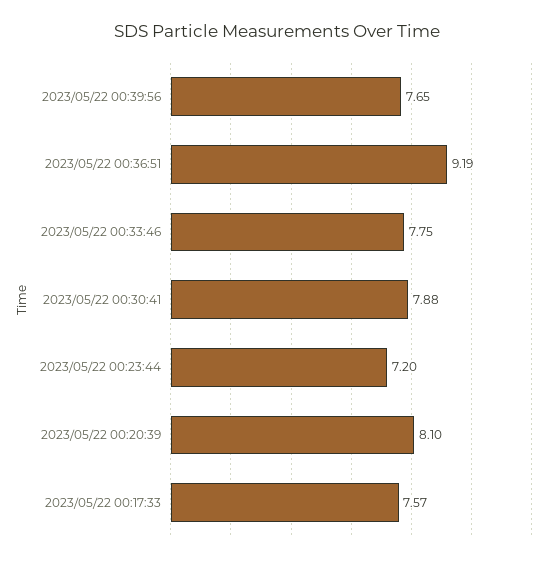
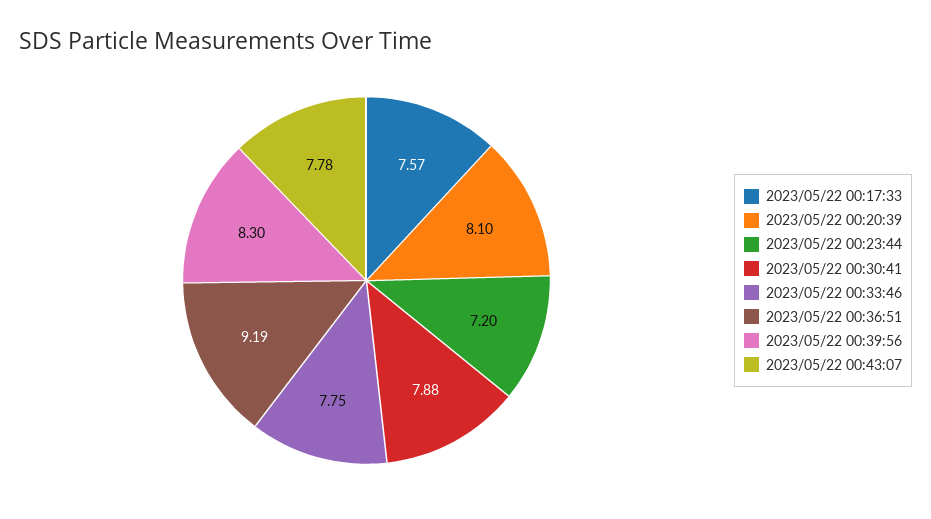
2023/05/22 00:39:56: 7.65 -> 8.3
2023/05/22 00:43:07: none -> 7.78

